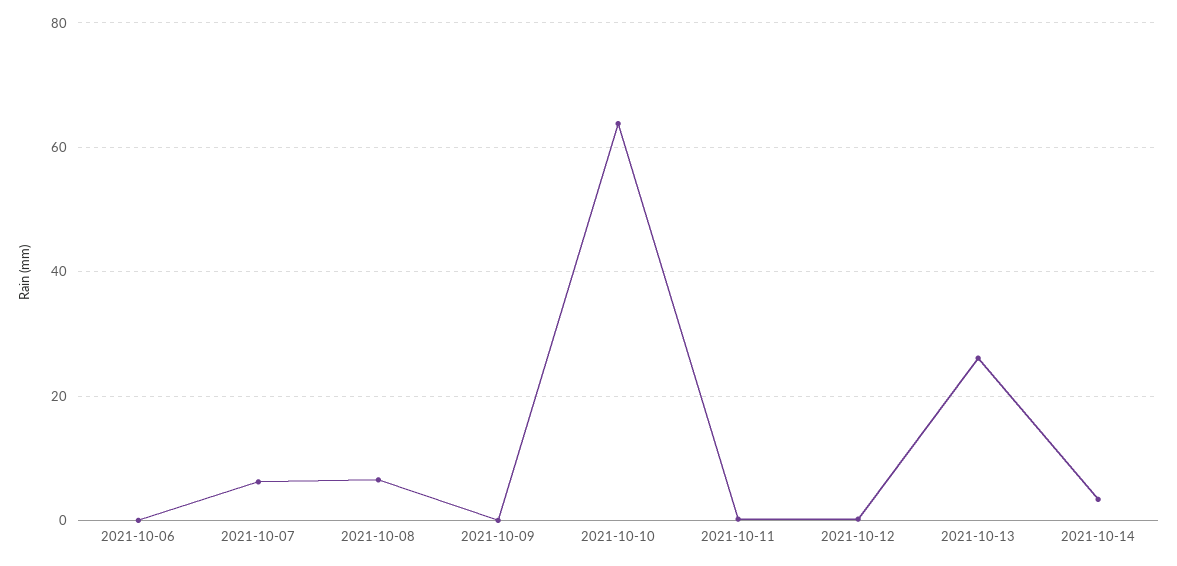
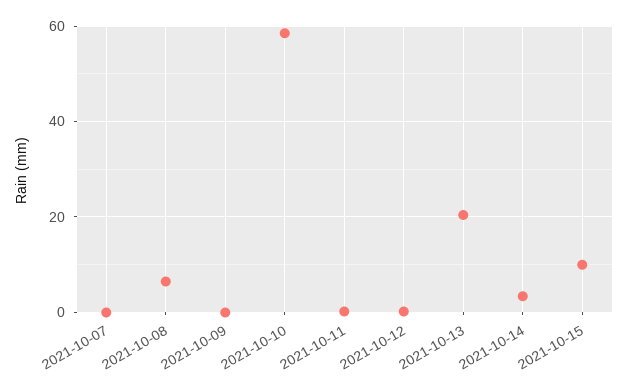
2021-10-06: 0 -> none
2021-10-07: 6 -> 0
2021-10-10: 64 -> 58
2021-10-13: 26 -> 20
2021-10-15: none -> 10

